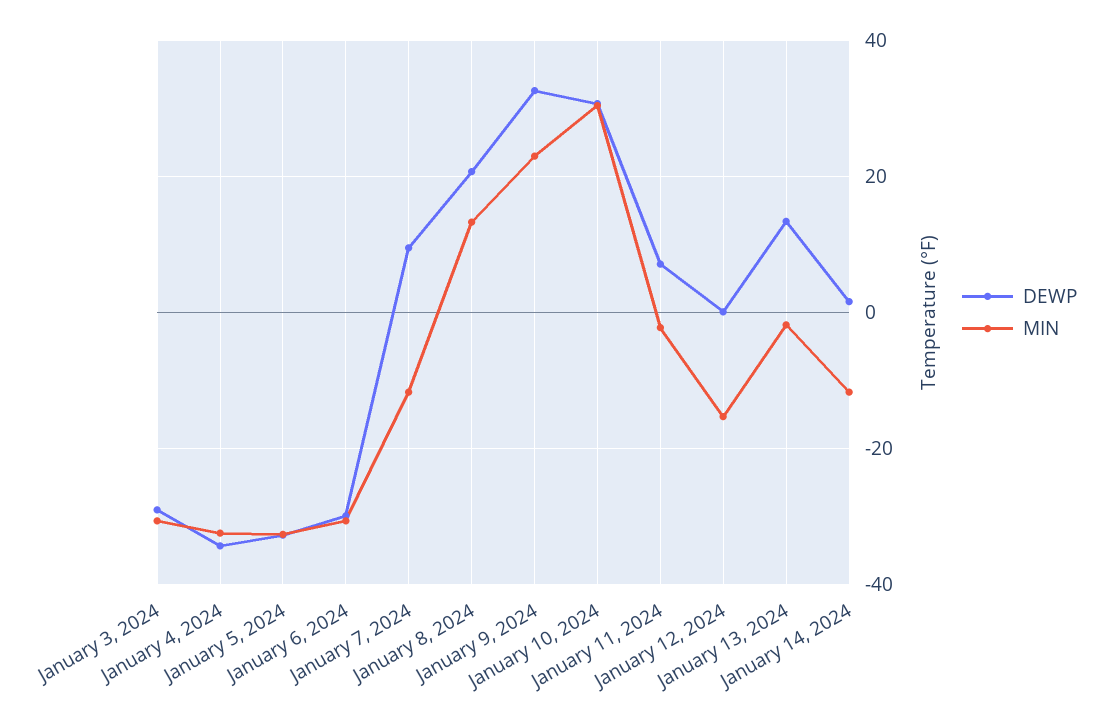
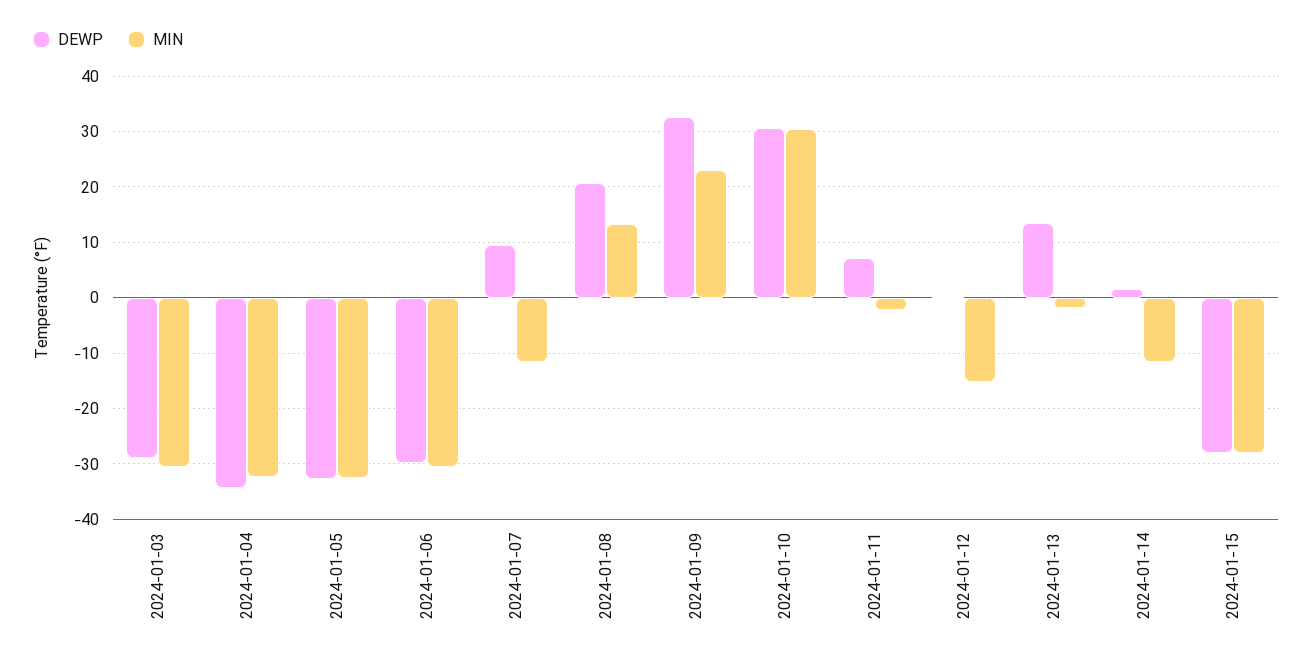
DEWP, 2024-01-15: none -> -28
MIN, 2024-01-15: none -> -28

